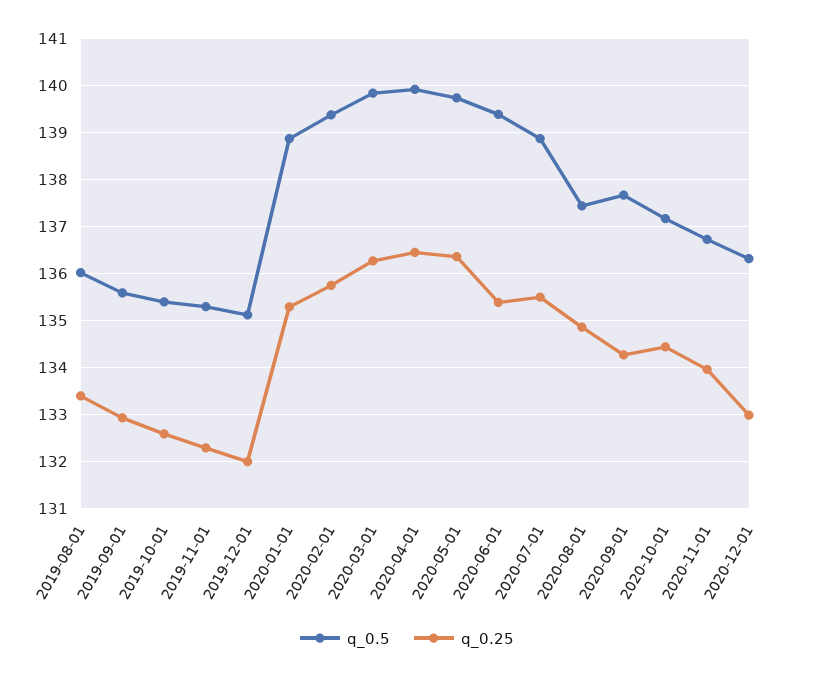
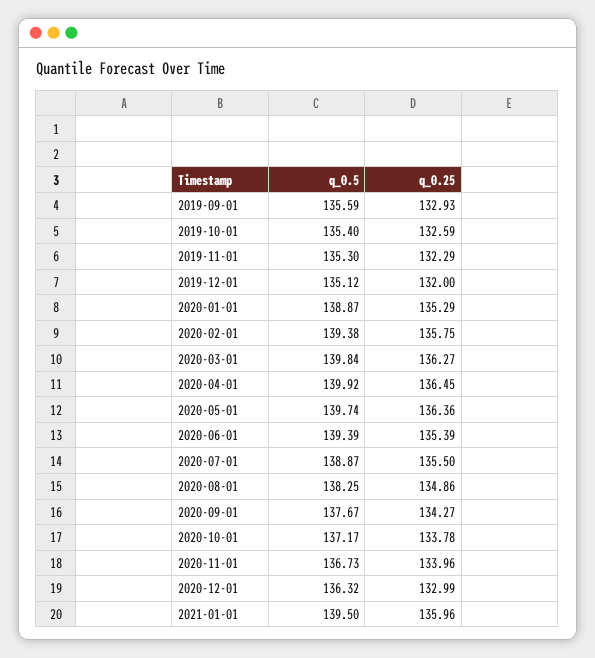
q_0.5, 2019-08-01: 136 -> none
q_0.25, 2019-08-01: 133.4 -> none
q_0.5, 2020-08-01: 137.4 -> 138.25
q_0.25, 2020-10-01: 134.4 -> 133.78
q_0.5, 2021-01-01: none -> 139.5
q_0.25, 2021-01-01: none -> 135.96

